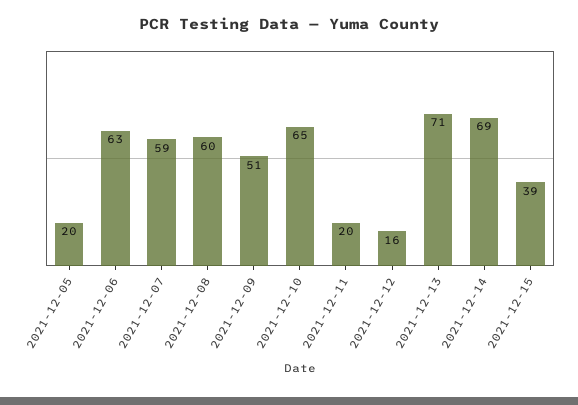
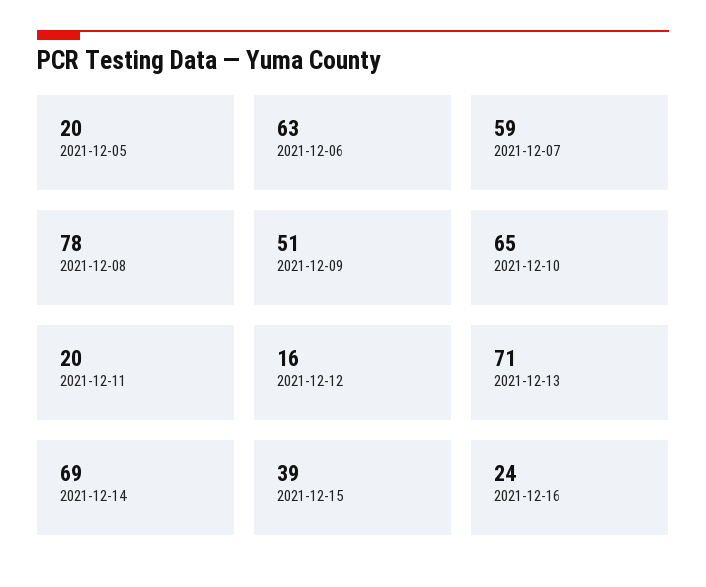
2021-12-08: 60 -> 78
2021-12-16: none -> 24

